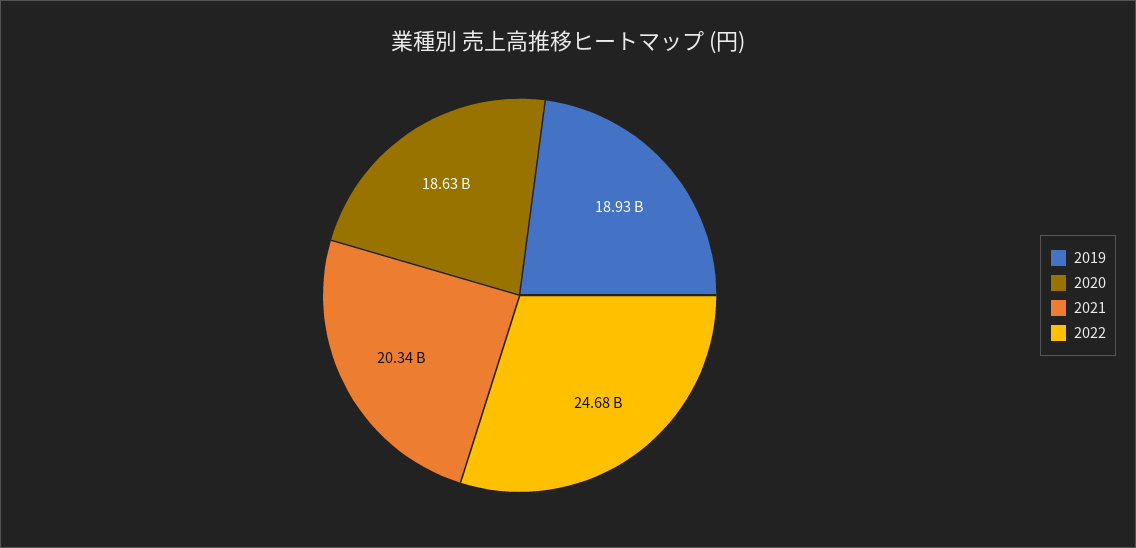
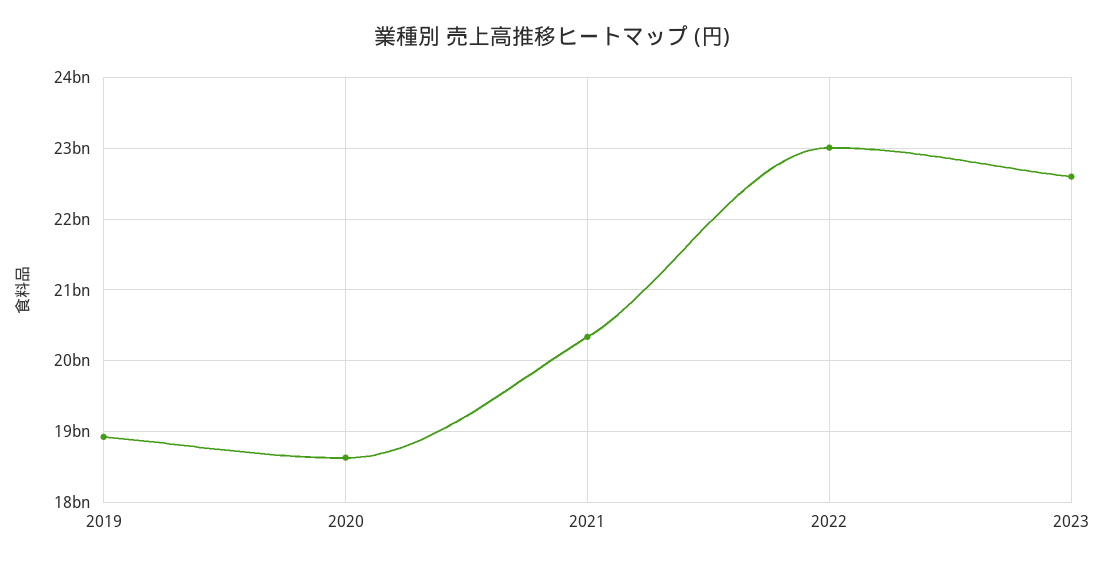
2022: 24680000000 -> 23000000000
2023: none -> 22600000000

